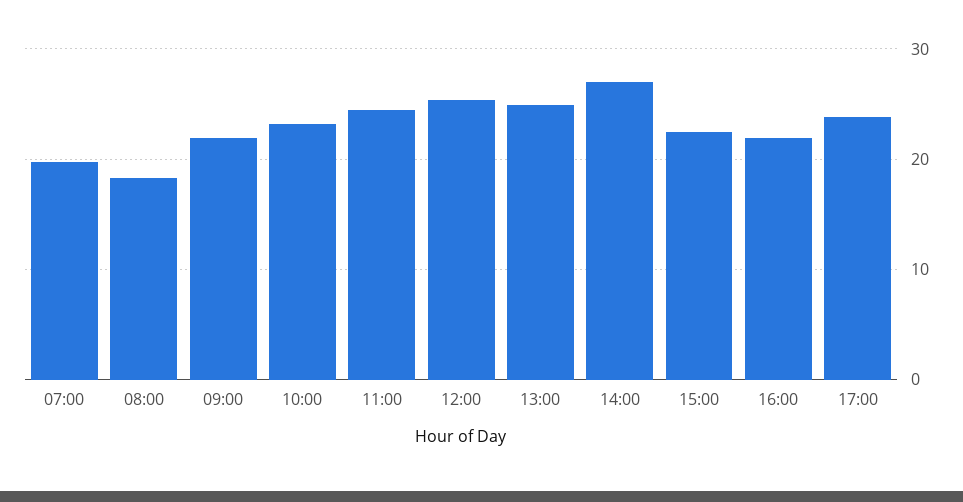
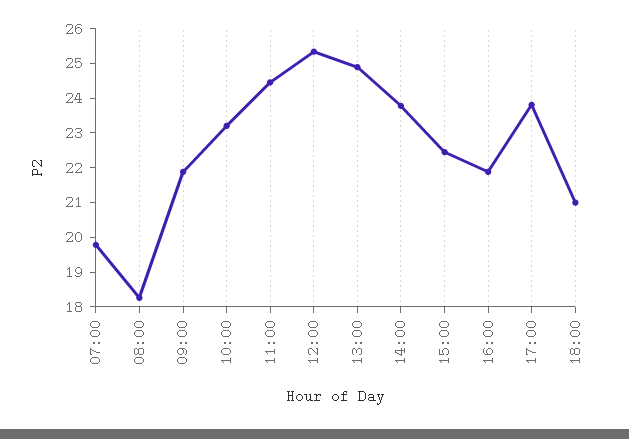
14:00: 27 -> 23.75
18:00: none -> 21

